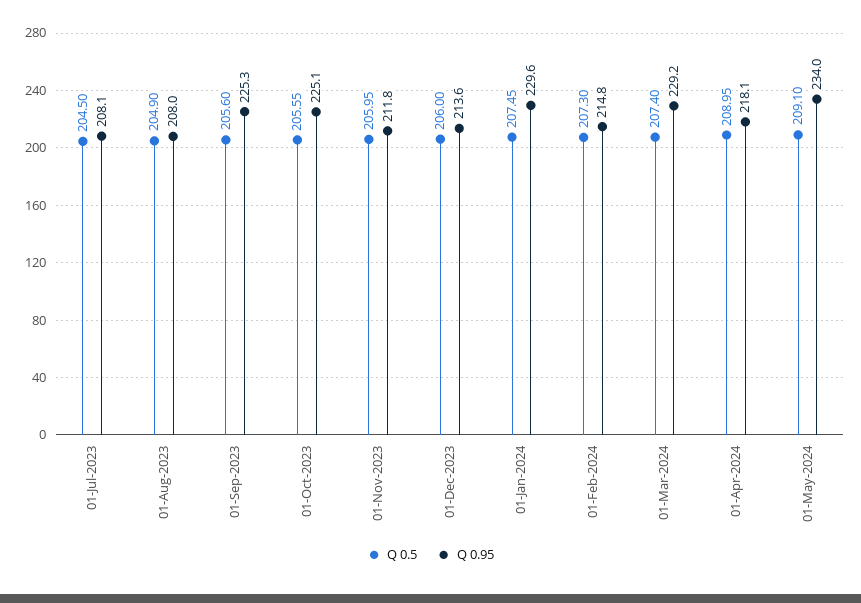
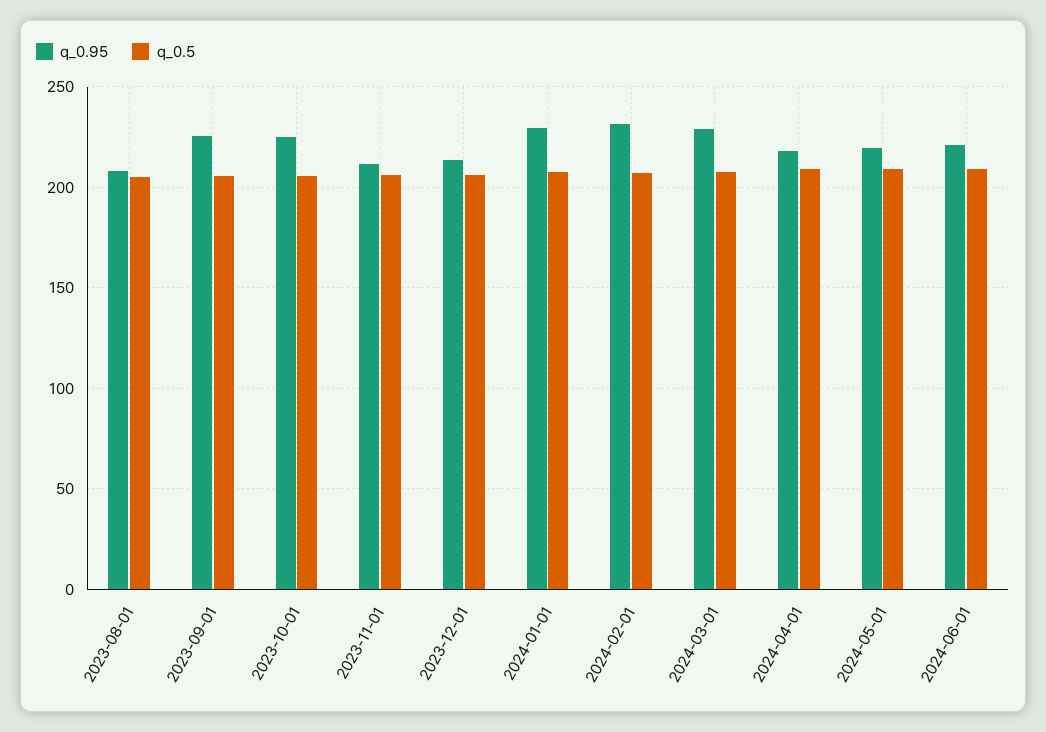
Q 0.5, 01-Jul-2023: 204.5 -> none
Q 0.95, 01-Jul-2023: 208.1 -> none
Q 0.95, 01-Feb-2024: 214.8 -> 230
Q 0.95, 01-May-2024: 234 -> 220
Q 0.95, 2024-06-01: none -> 220
Q 0.5, 2024-06-01: none -> 210

